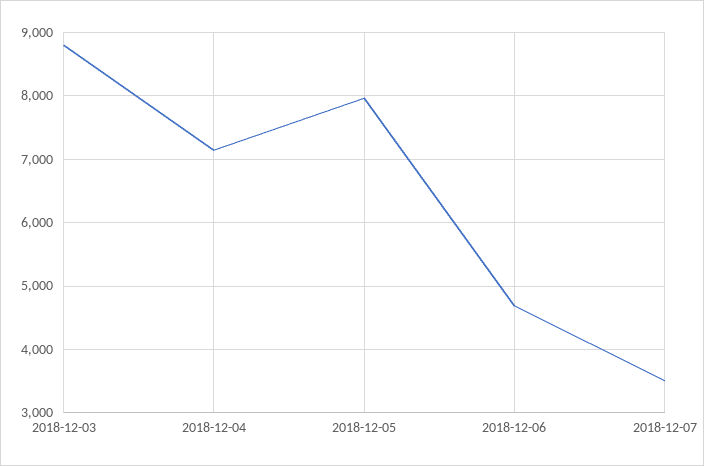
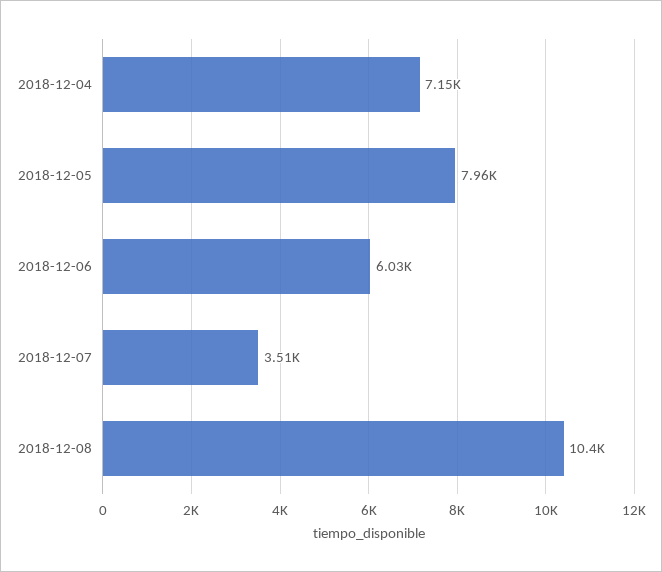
2018-12-03: 8800 -> none
2018-12-06: 4700 -> 6030
2018-12-08: none -> 10400

